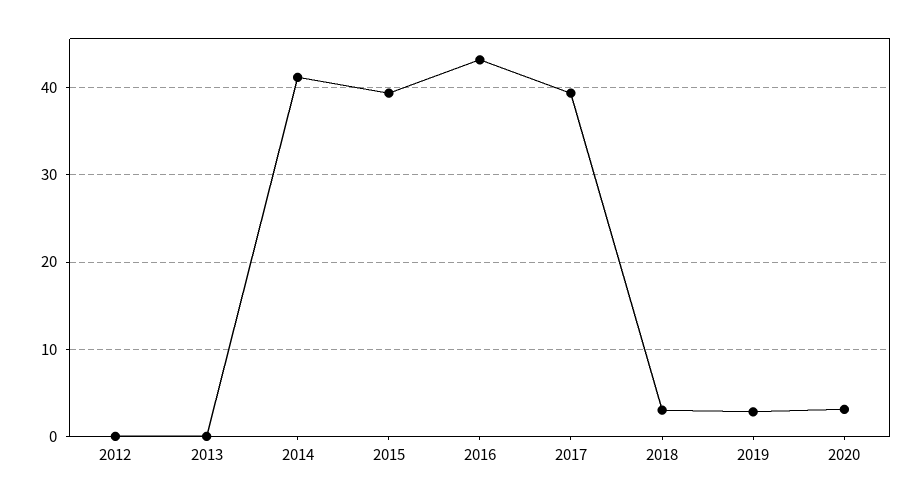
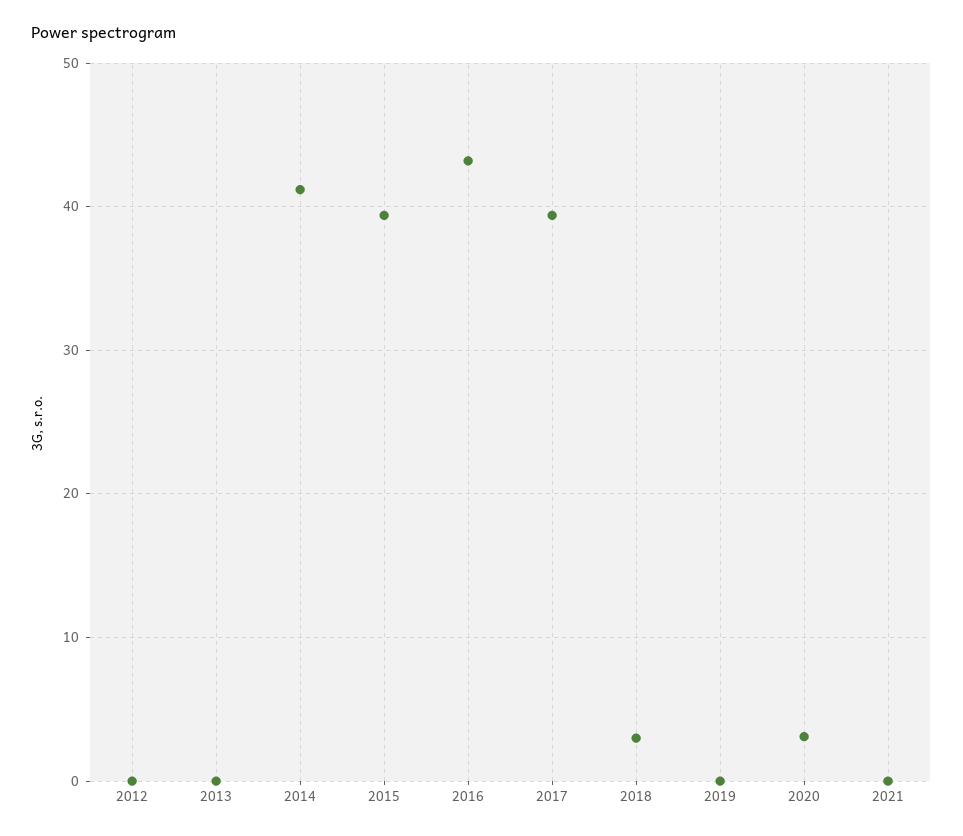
2019: 3 -> 0
2021: none -> 0

